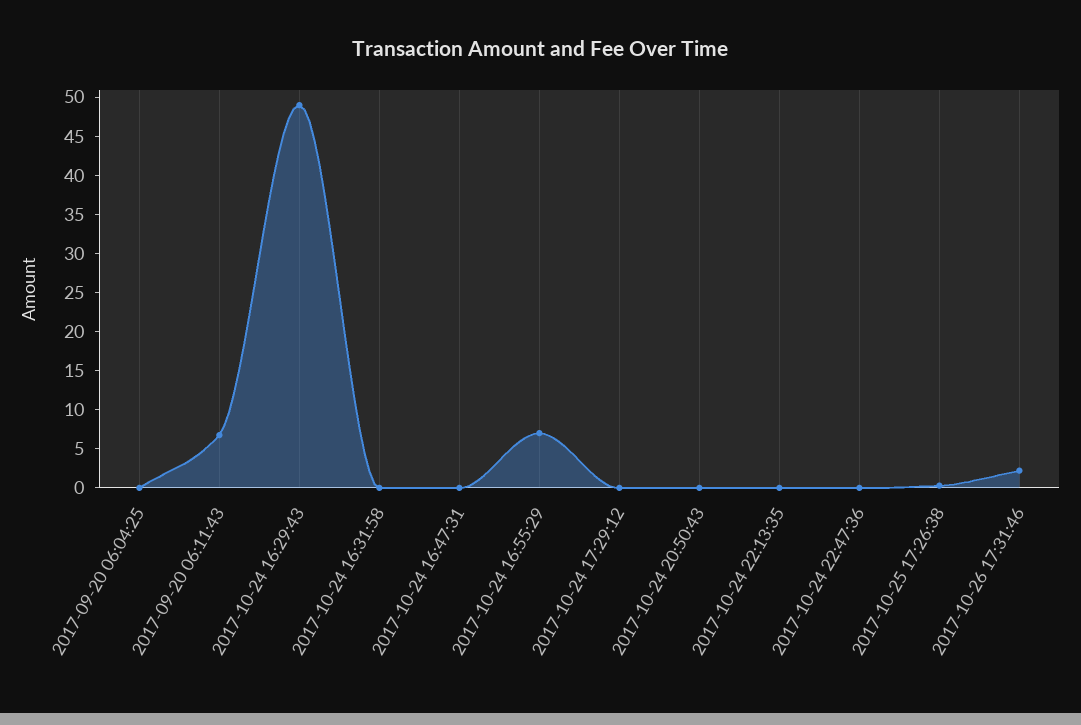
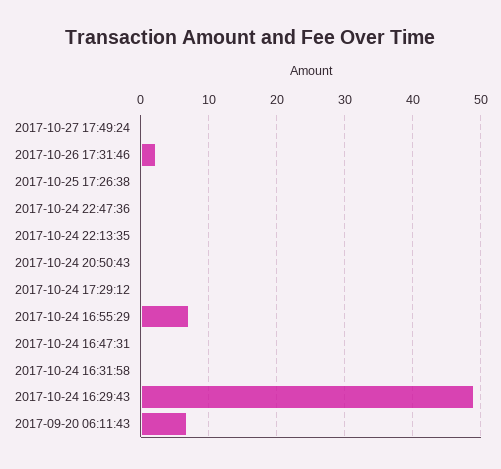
2017-09-20 06:04:25: 0 -> none
2017-10-27 17:49:24: none -> 0

